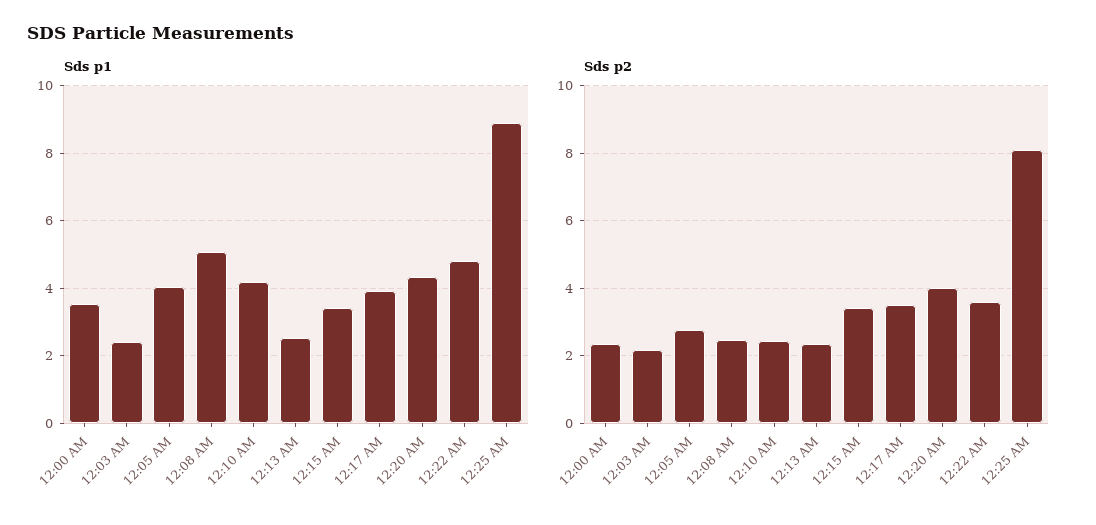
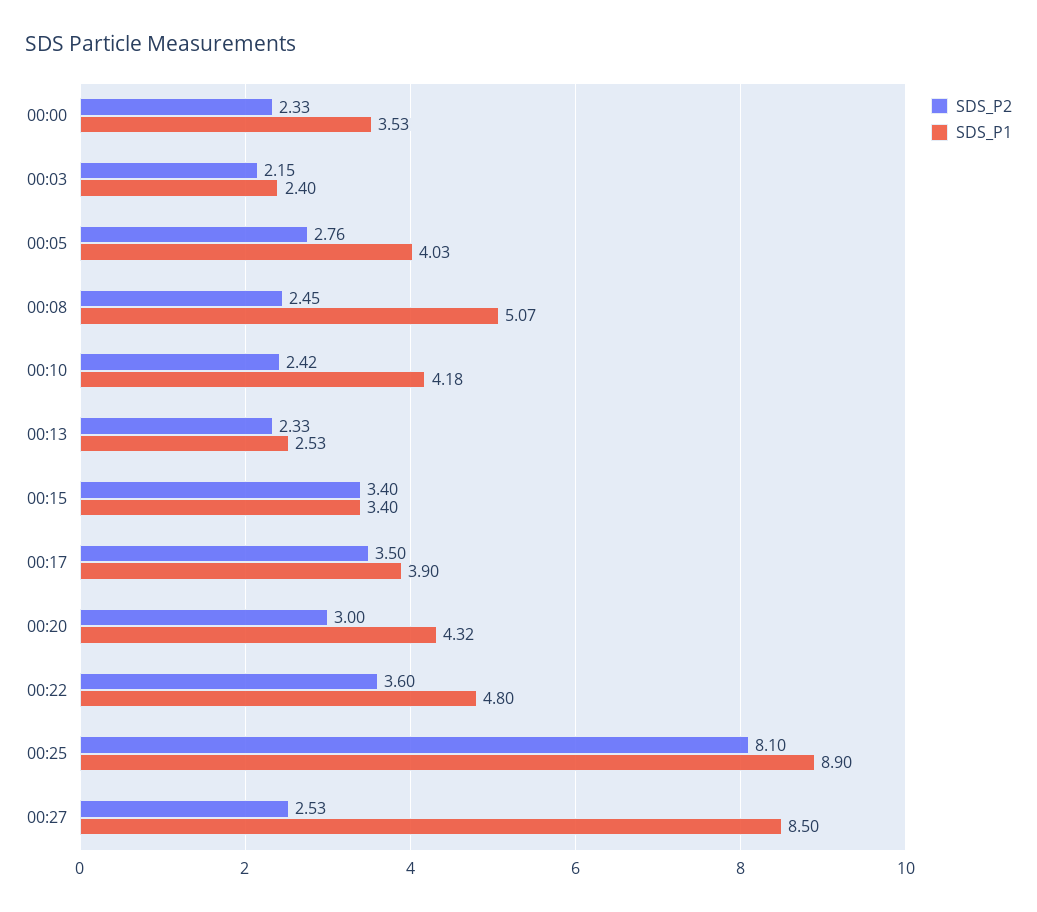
Sds p2, 12:20 AM: 4 -> 3
Sds p2, 00:27: none -> 2.53
Sds p1, 00:27: none -> 8.5

